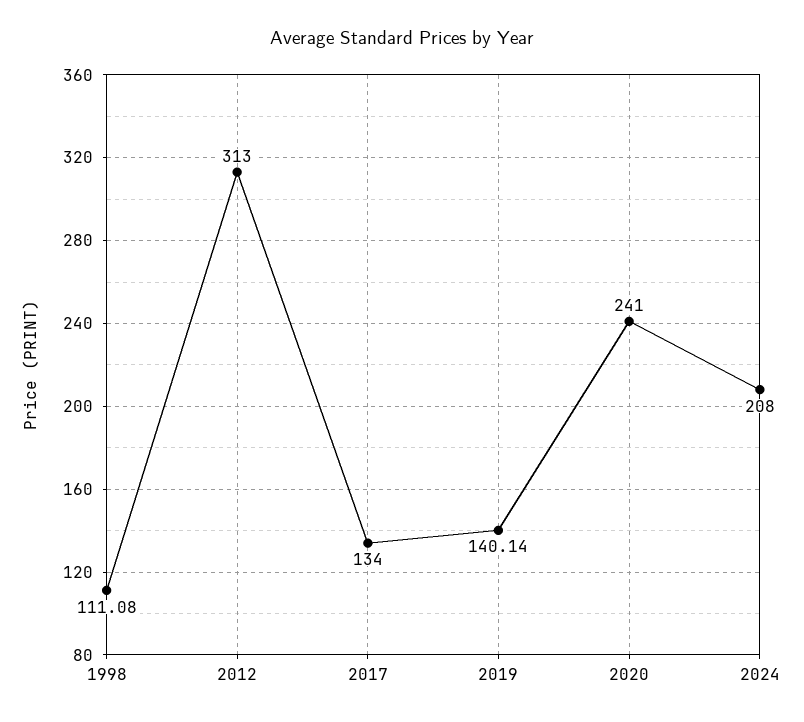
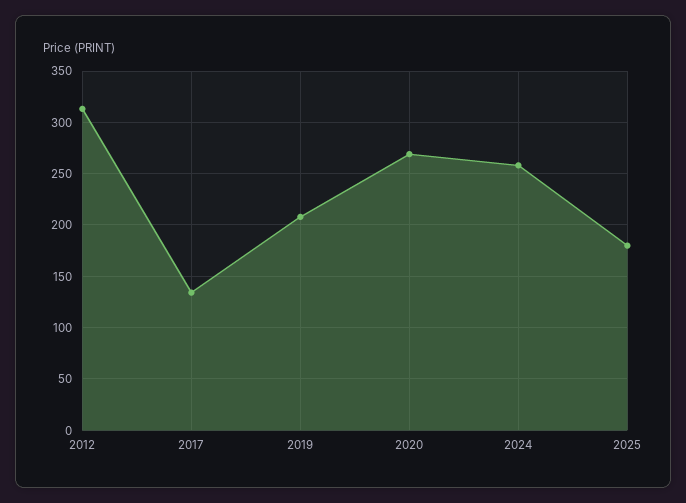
1998: 111.08 -> none
2019: 140.14 -> 210
2020: 241 -> 270
2024: 208 -> 260
2025: none -> 180

